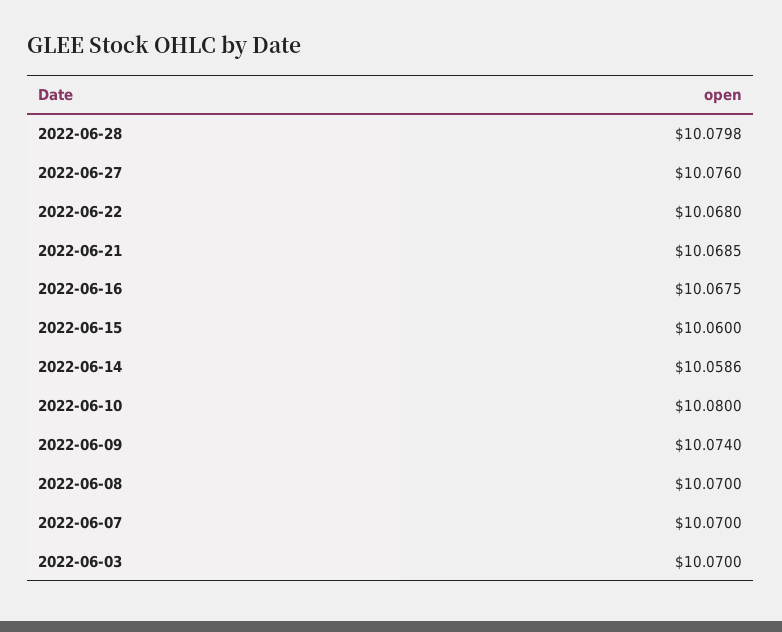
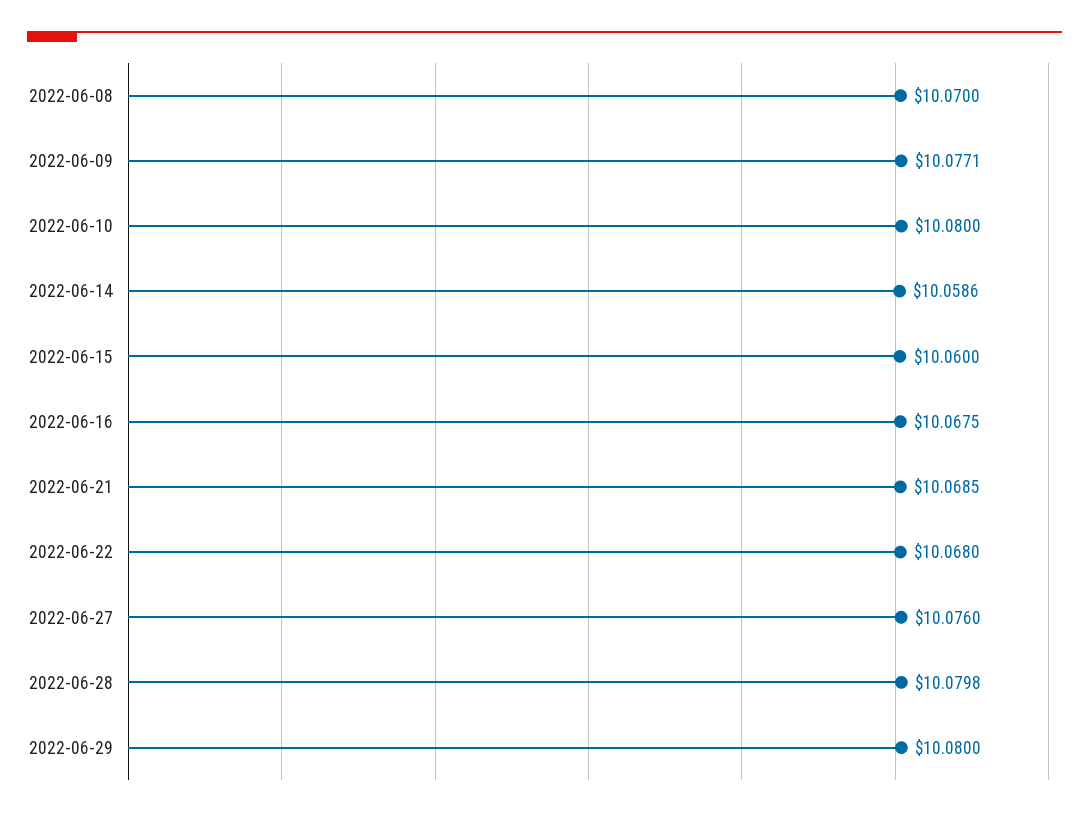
2022-06-09: 10.074 -> 10.0771
2022-06-07: 10.07 -> none
2022-06-03: 10.07 -> none
2022-06-29: none -> 10.08

